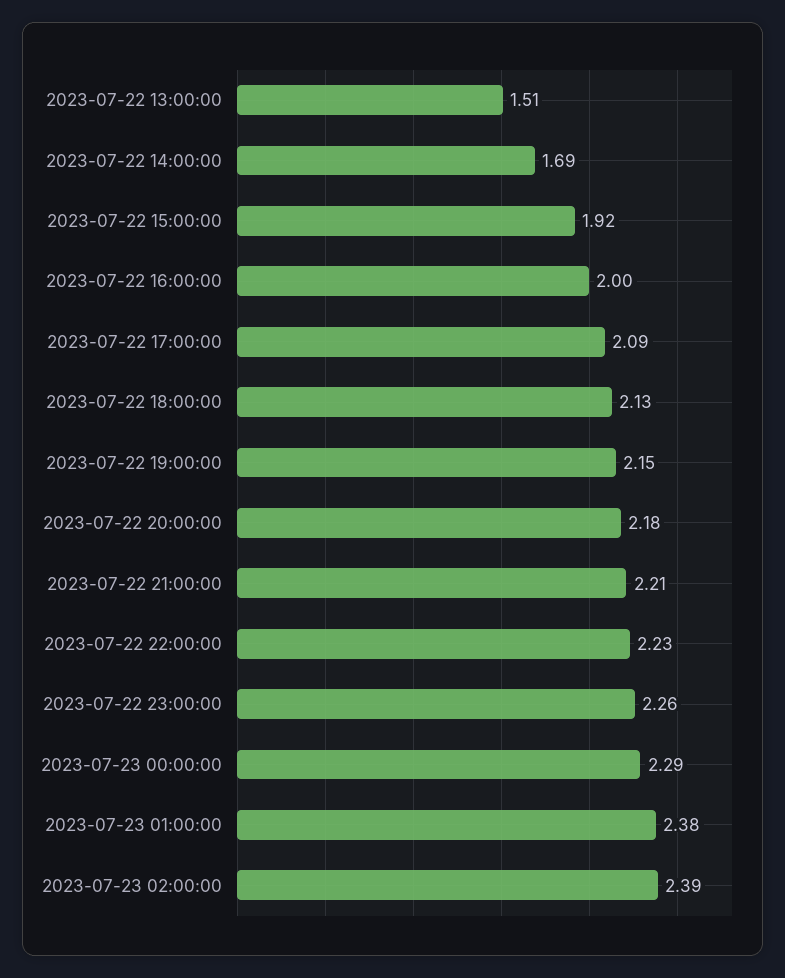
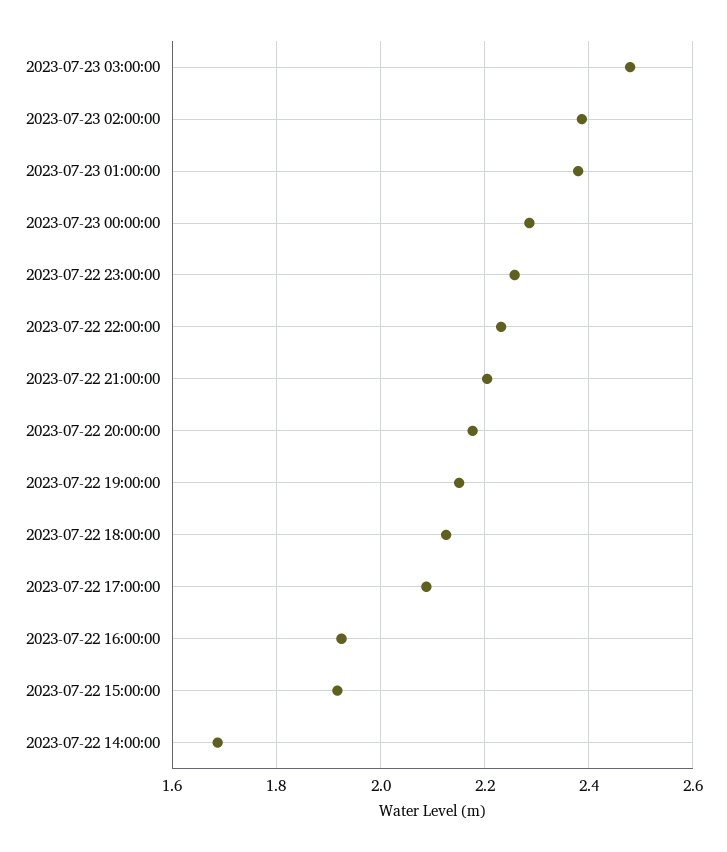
2023-07-22 13:00:00: 1.51 -> none
2023-07-22 16:00:00: 2 -> 1.92
2023-07-23 03:00:00: none -> 2.48

